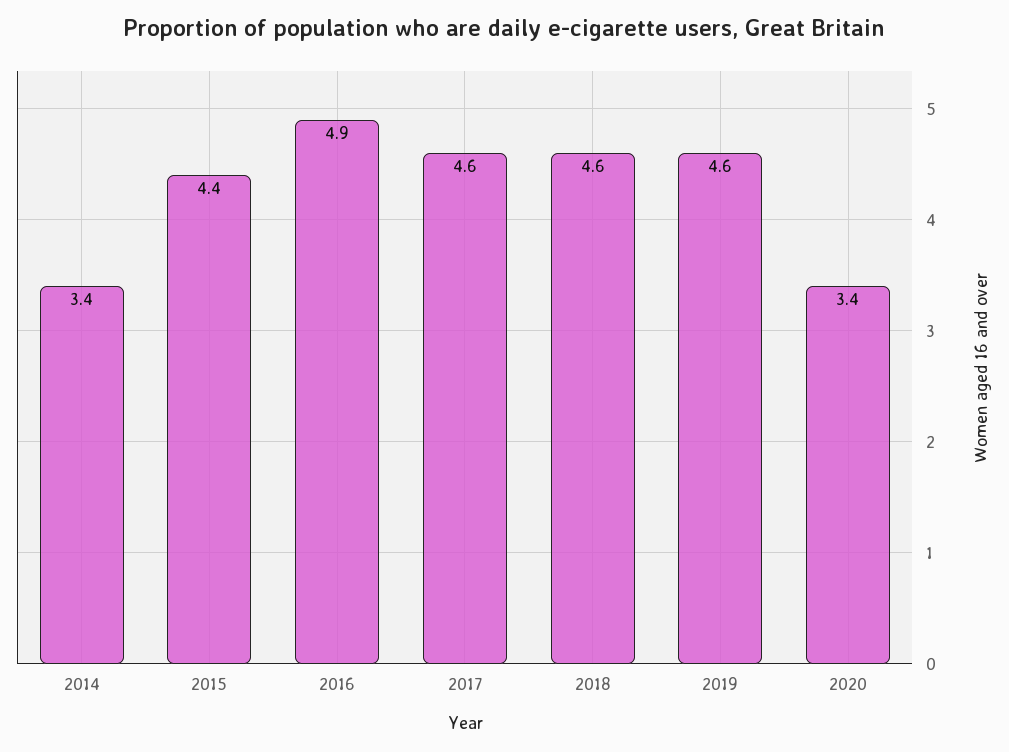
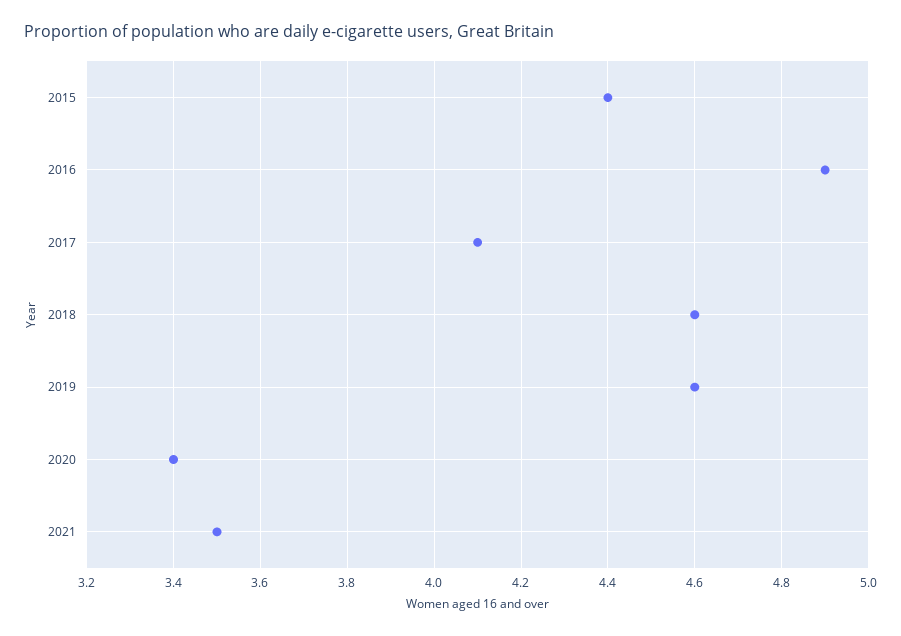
2014: 3.4 -> none
2017: 4.6 -> 4.1
2021: none -> 3.5

